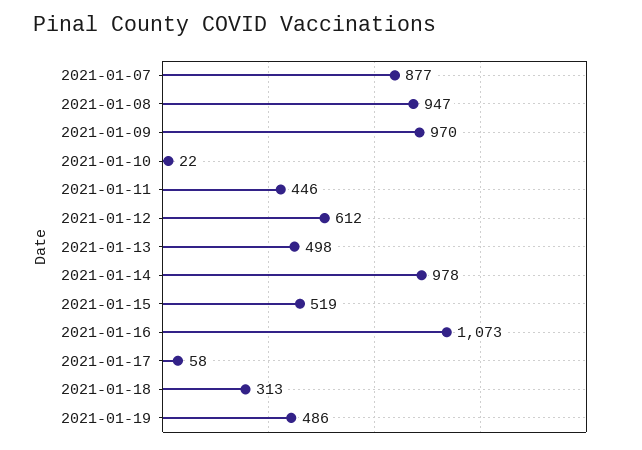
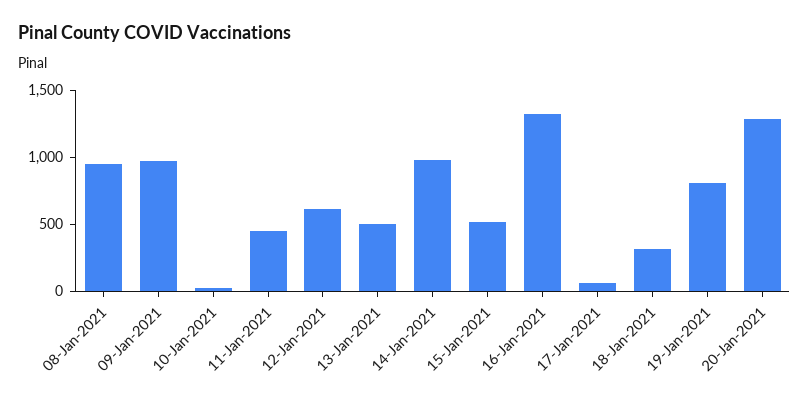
2021-01-07: 877 -> none
2021-01-16: 1073 -> 1300
2021-01-19: 486 -> 800
20-Jan-2021: none -> 1300

